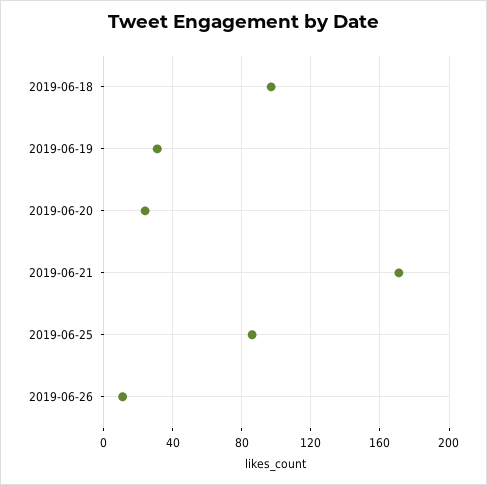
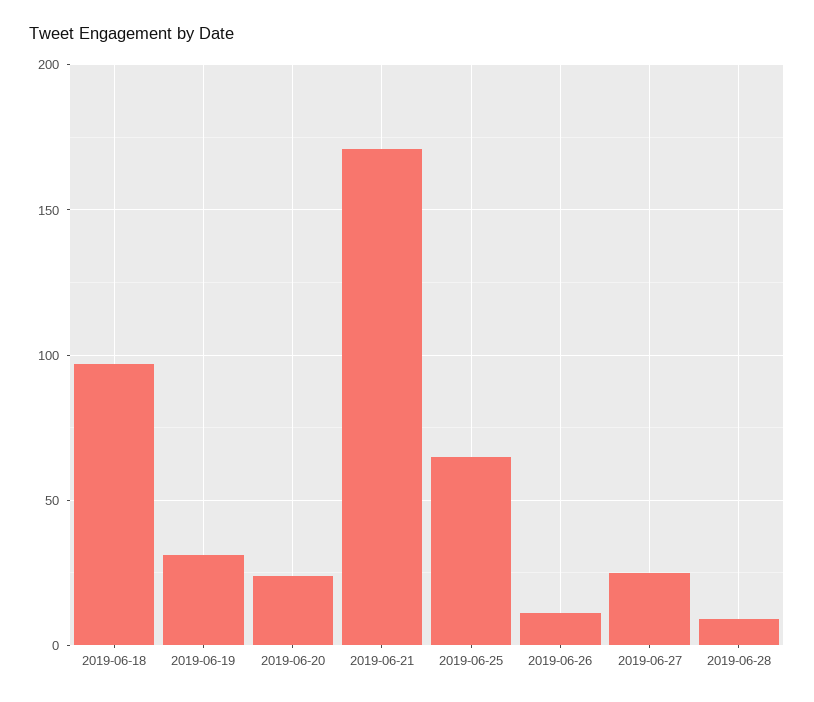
2019-06-25: 85 -> 65
2019-06-27: none -> 25
2019-06-28: none -> 10

